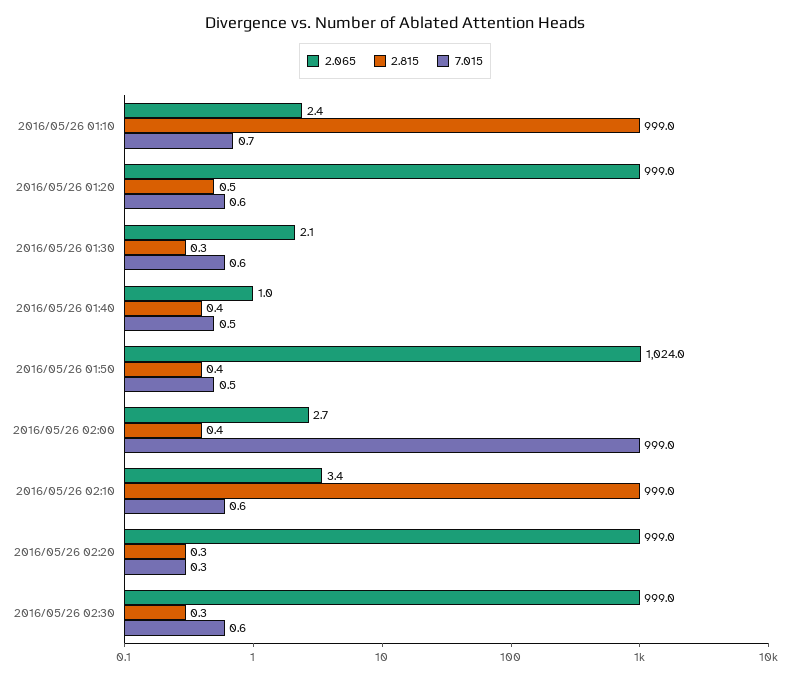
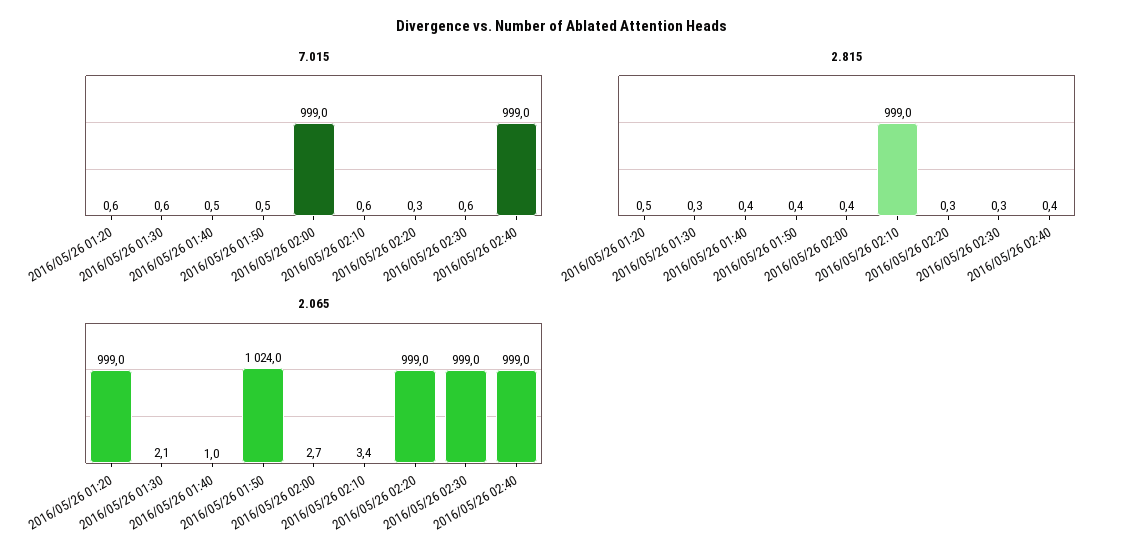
2.065, 2016/05/26 01:10: 2.4 -> none
2.815, 2016/05/26 01:10: 999 -> none
7.015, 2016/05/26 01:10: 0.7 -> none
7.015, 2016/05/26 02:40: none -> 999
2.815, 2016/05/26 02:40: none -> 0.4
2.065, 2016/05/26 02:40: none -> 999

